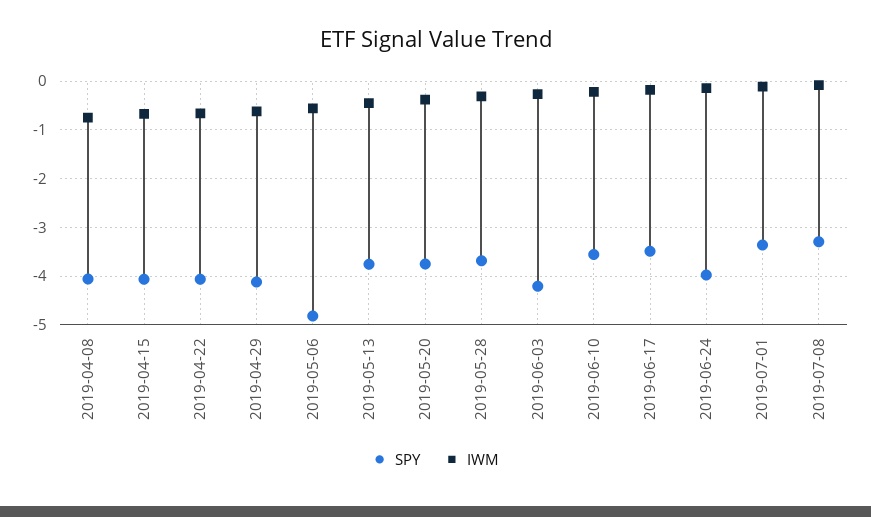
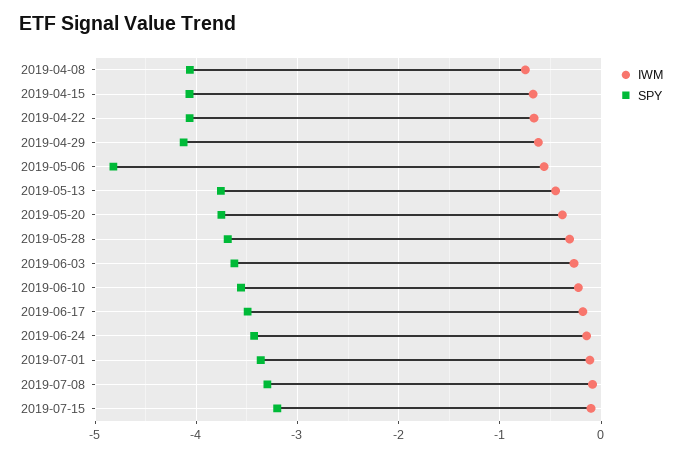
SPY, 2019-06-03: -4.2 -> -3.6
SPY, 2019-06-24: -4 -> -3.4
IWM, 2019-07-15: none -> -0.1
SPY, 2019-07-15: none -> -3.2

